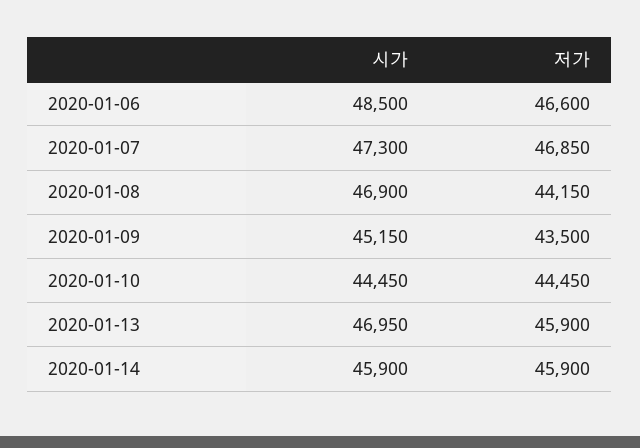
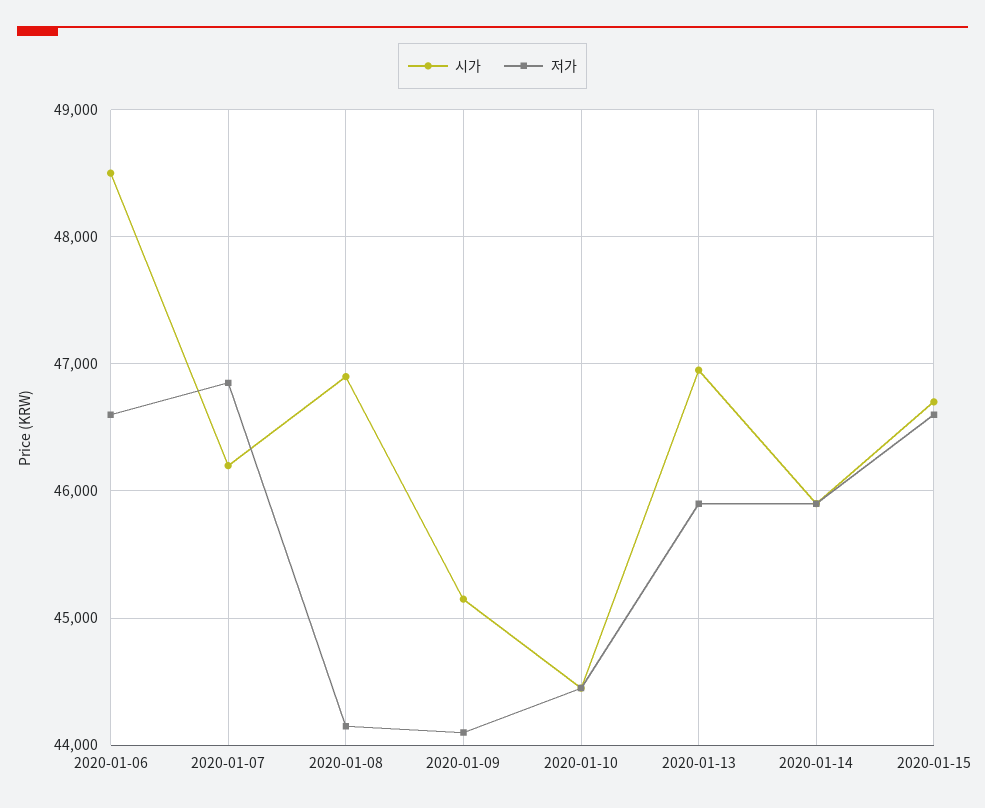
시가, 2020-01-07: 47300 -> 46200
저가, 2020-01-09: 43500 -> 44100
시가, 2020-01-15: none -> 46700
저가, 2020-01-15: none -> 46600

